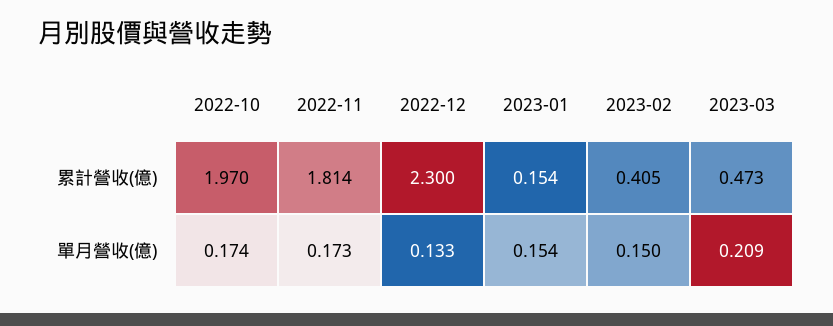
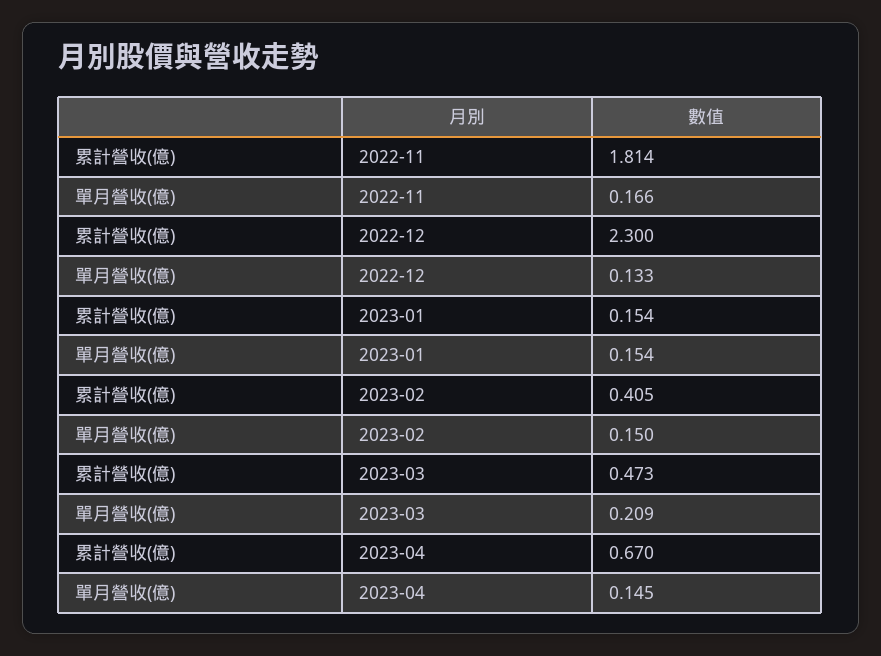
2022-10, 累計營收(億): 1.97 -> none
2022-10, 單月營收(億): 0.174 -> none
2022-11, 單月營收(億): 0.173 -> 0.166
2023-04, 累計營收(億): none -> 0.67
2023-04, 單月營收(億): none -> 0.145

